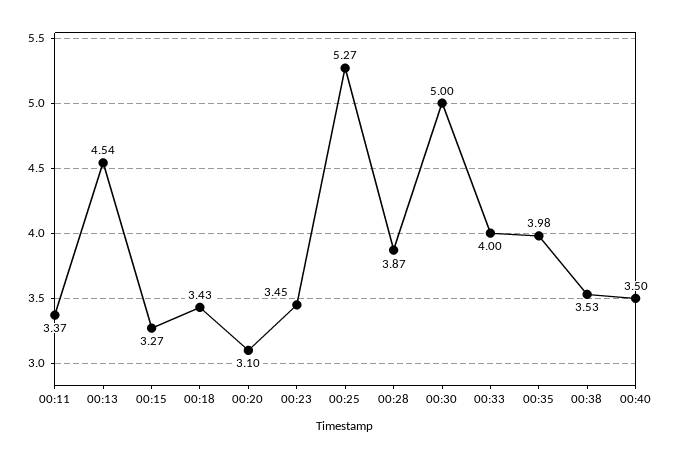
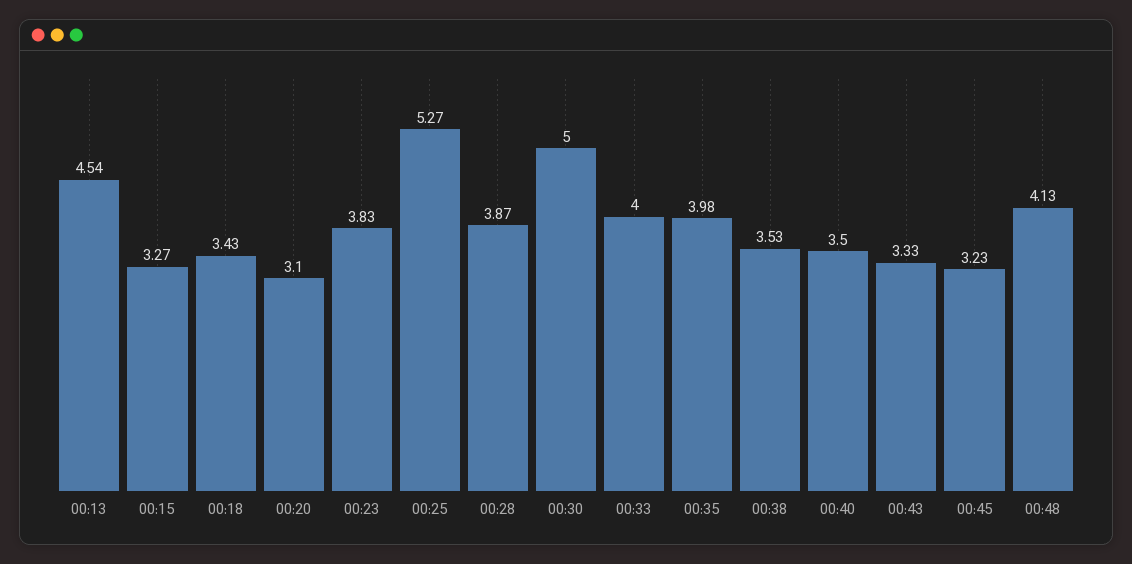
00:11: 3.37 -> none
00:23: 3.45 -> 3.83
00:43: none -> 3.33
00:45: none -> 3.23
00:48: none -> 4.13

